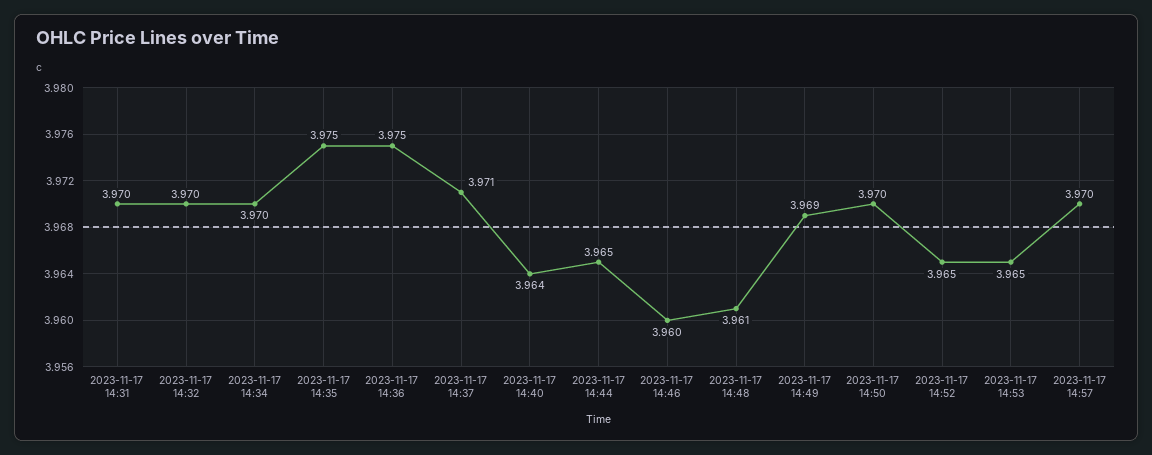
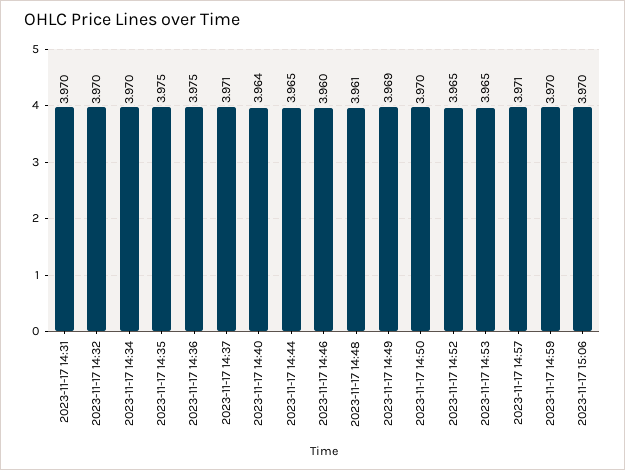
2023-11-17 14:57: 3.97 -> 3.971
2023-11-17 14:59: none -> 3.97
2023-11-17 15:06: none -> 3.97

